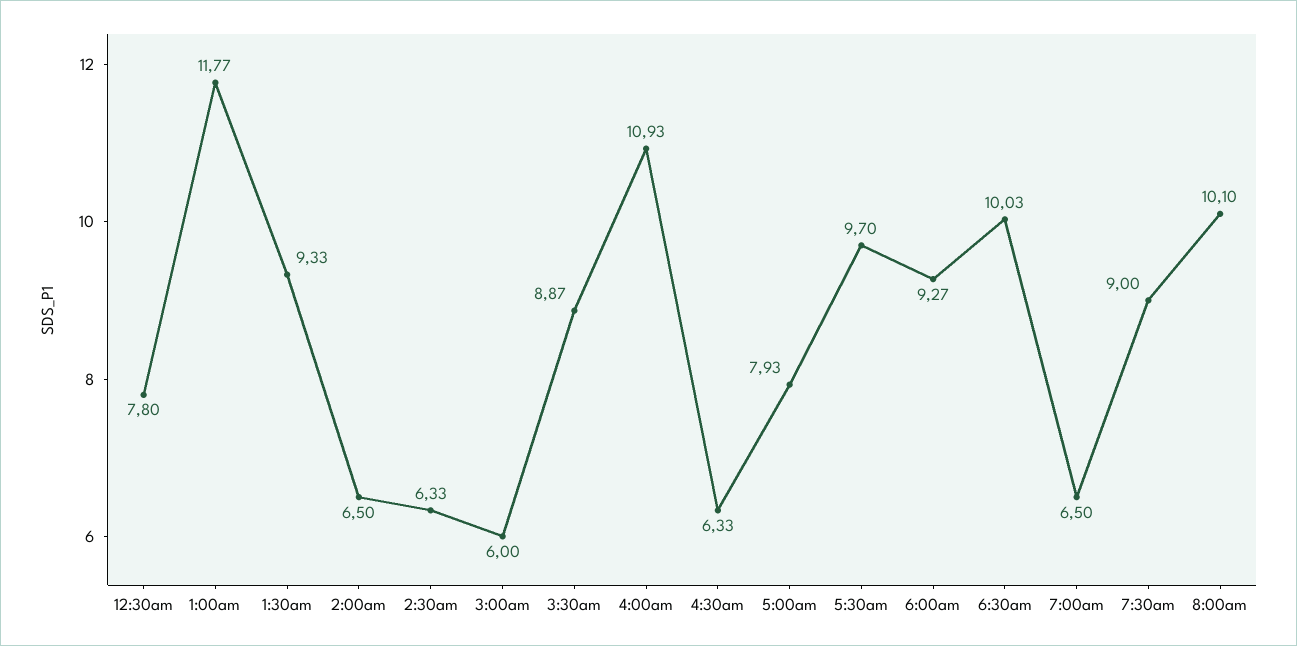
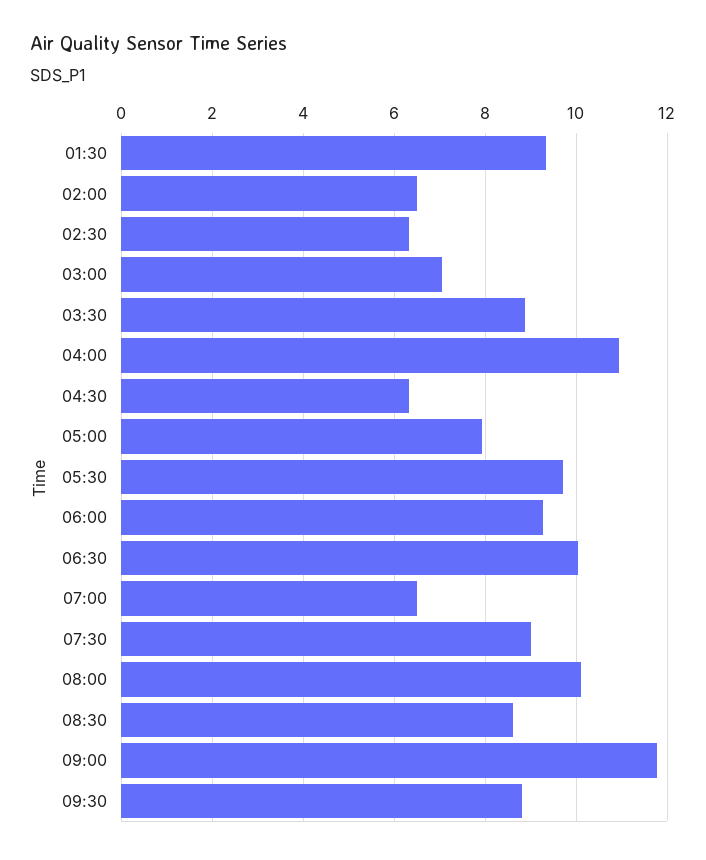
12:30am: 7.8 -> none
1:00am: 11.77 -> none
3:00am: 6 -> 7
08:30: none -> 8.6
09:00: none -> 11.8
09:30: none -> 8.8

